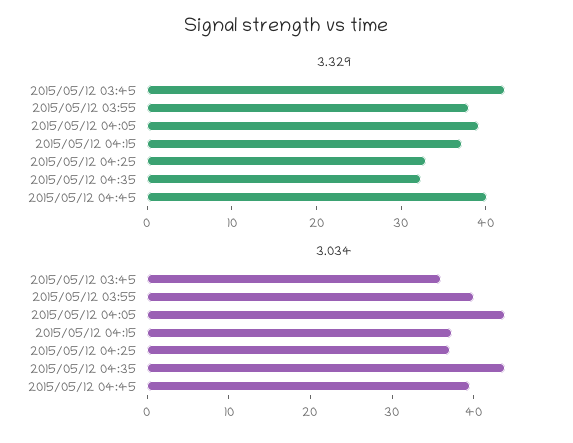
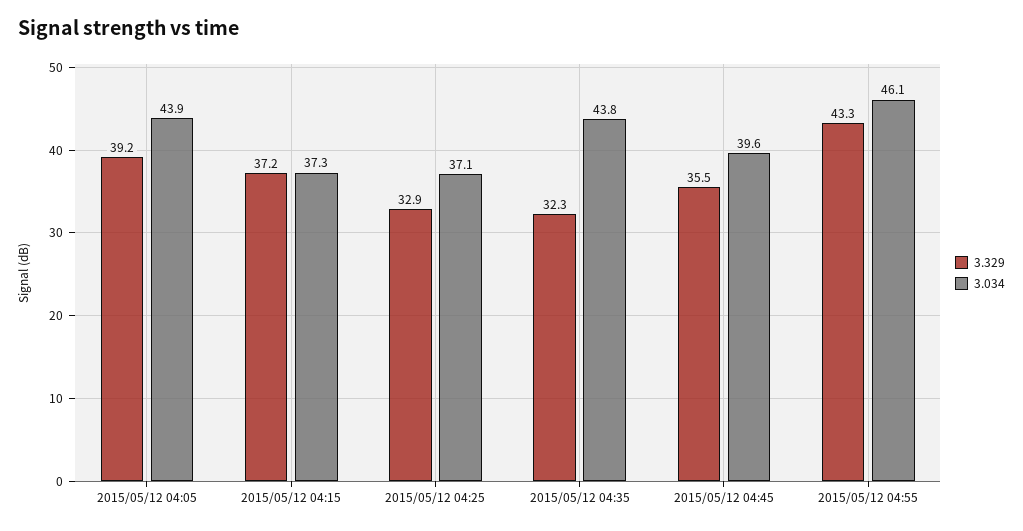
3.329, 2015/05/12 03:45: 42 -> none
3.329, 2015/05/12 03:55: 38 -> none
3.329, 2015/05/12 04:45: 40 -> 35.5
3.034, 2015/05/12 03:45: 36 -> none
3.034, 2015/05/12 03:55: 40 -> none
3.329, 2015/05/12 04:55: none -> 43.3
3.034, 2015/05/12 04:55: none -> 46.1

